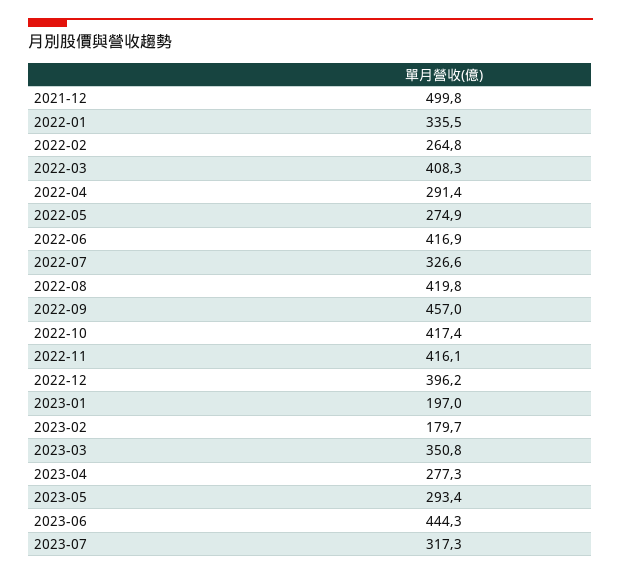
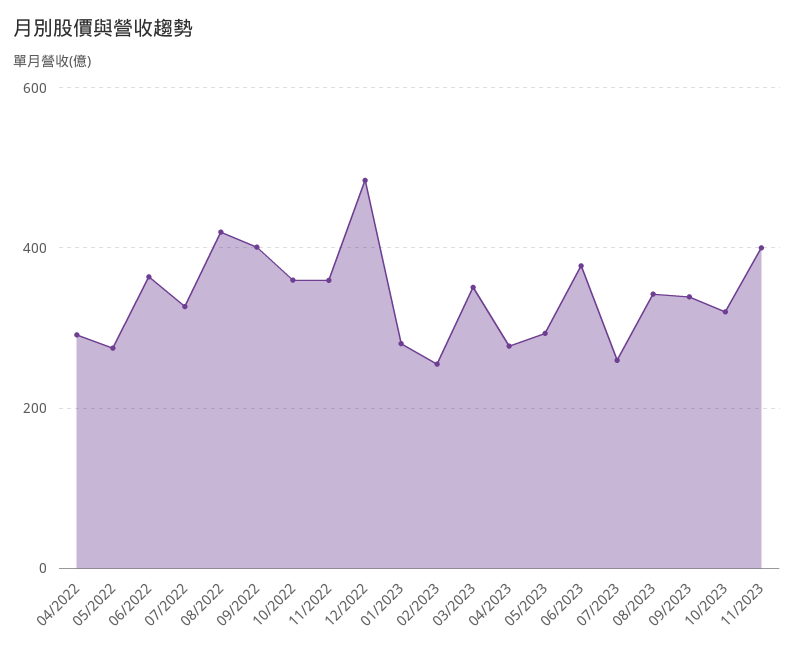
2021-12: 499.8 -> none
2022-01: 335.5 -> none
2022-02: 264.8 -> none
2022-03: 408.3 -> none
2022-06: 416.9 -> 360
2022-09: 457 -> 400
2022-10: 417.4 -> 360
2022-11: 416.1 -> 360
2022-12: 396.2 -> 480
2023-01: 197 -> 280
2023-02: 179.7 -> 260
2023-06: 444.3 -> 380
2023-07: 317.3 -> 260
08/2023: none -> 340
09/2023: none -> 340
10/2023: none -> 320
11/2023: none -> 400

